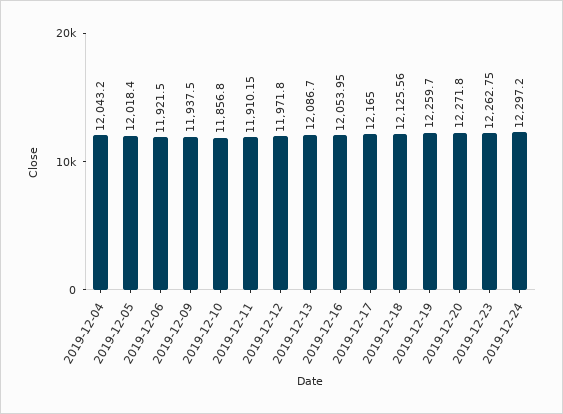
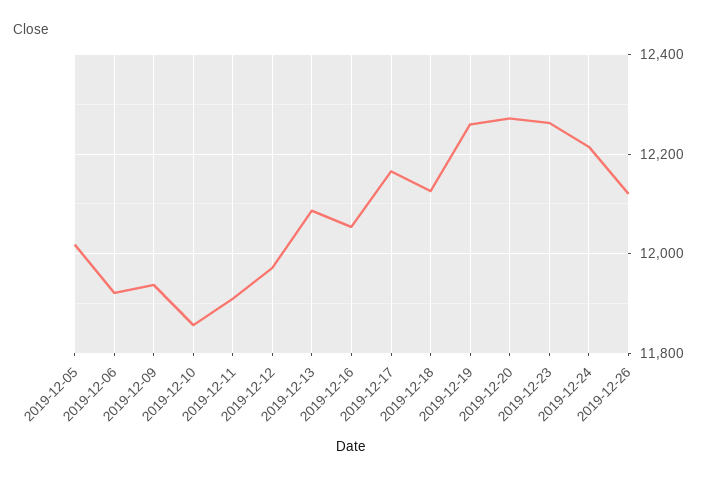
2019-12-04: 12043.2 -> none
2019-12-24: 12297.2 -> 12220
2019-12-26: none -> 12120

